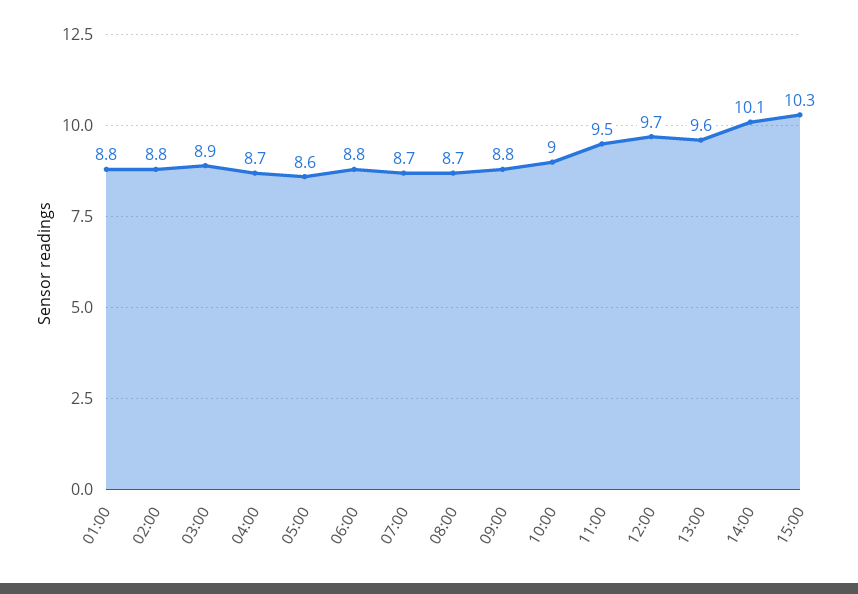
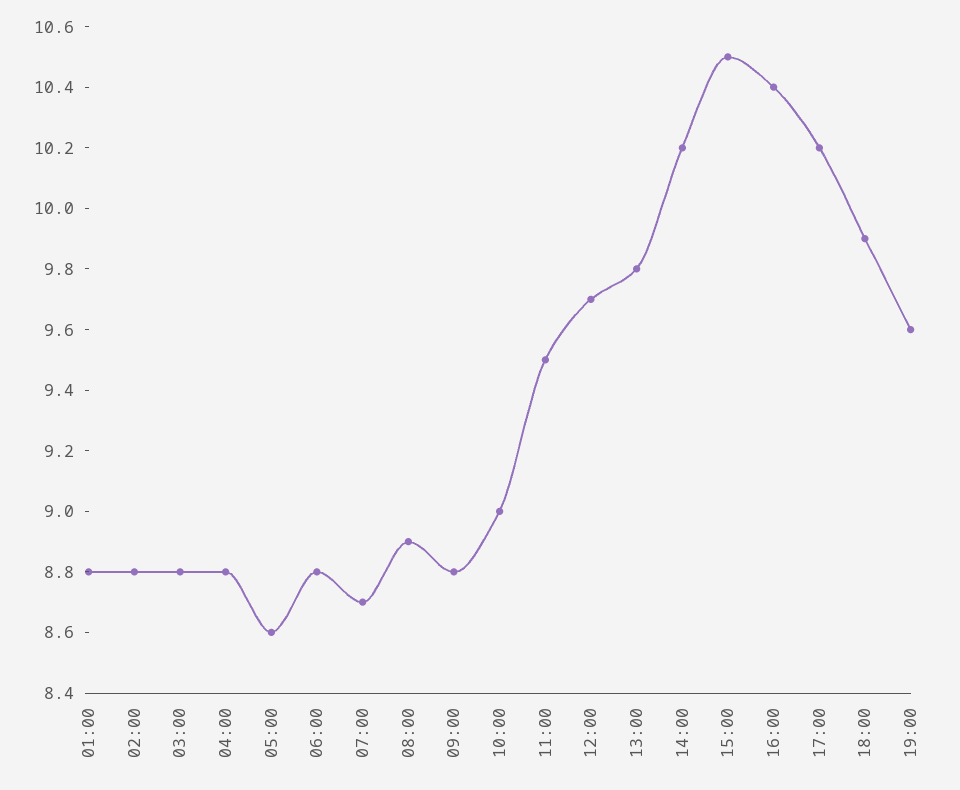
03:00: 8.9 -> 8.8
04:00: 8.7 -> 8.8
08:00: 8.7 -> 8.9
13:00: 9.6 -> 9.8
14:00: 10.1 -> 10.2
15:00: 10.3 -> 10.5
16:00: none -> 10.4
17:00: none -> 10.2
18:00: none -> 9.9
19:00: none -> 9.6

